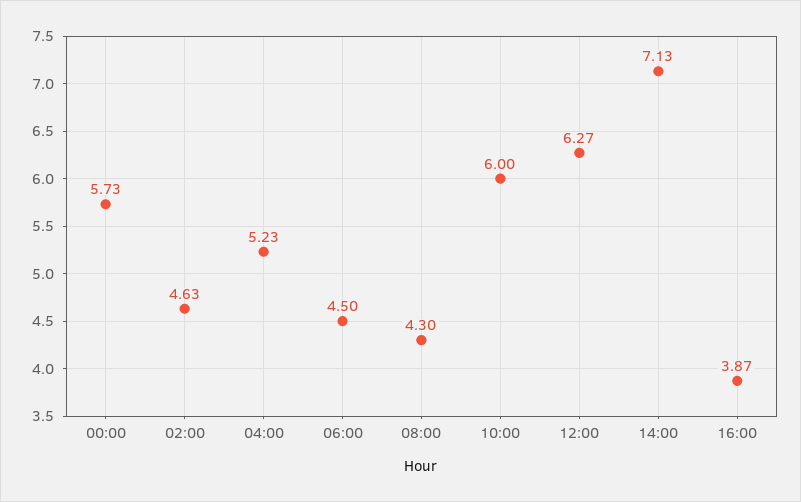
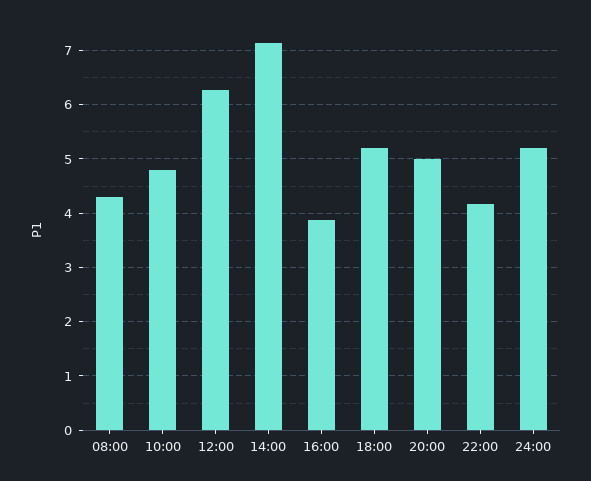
00:00: 5.73 -> none
02:00: 4.63 -> none
04:00: 5.23 -> none
06:00: 4.5 -> none
10:00: 6 -> 4.8
18:00: none -> 5.2
20:00: none -> 5
22:00: none -> 4.2
24:00: none -> 5.2

